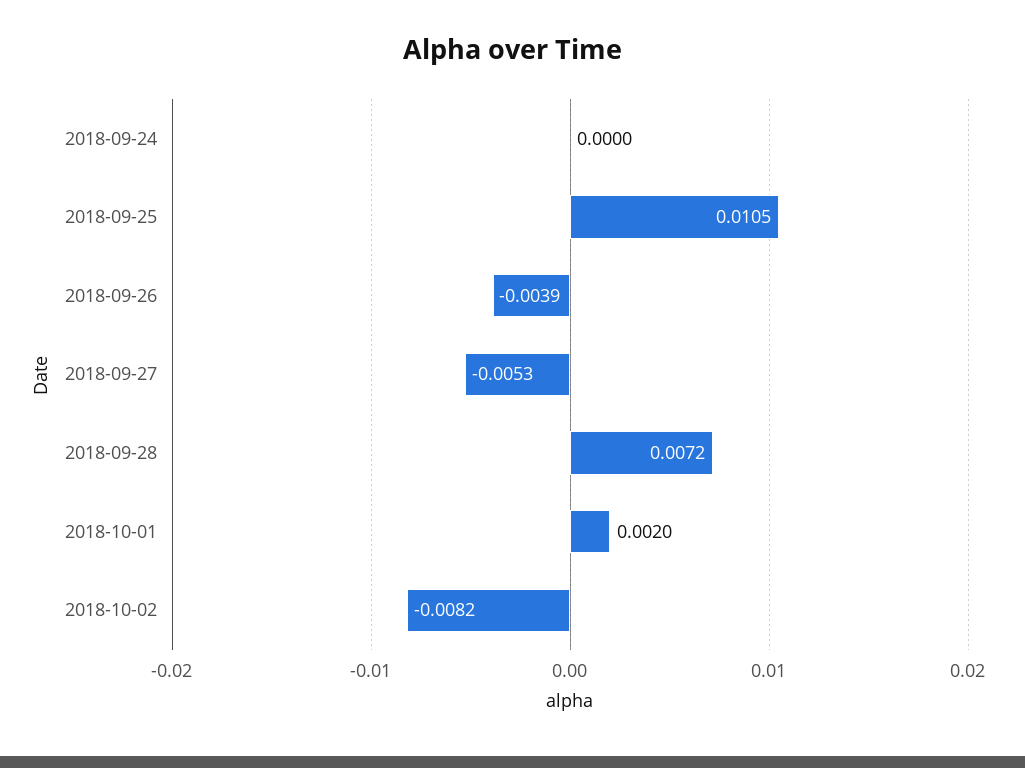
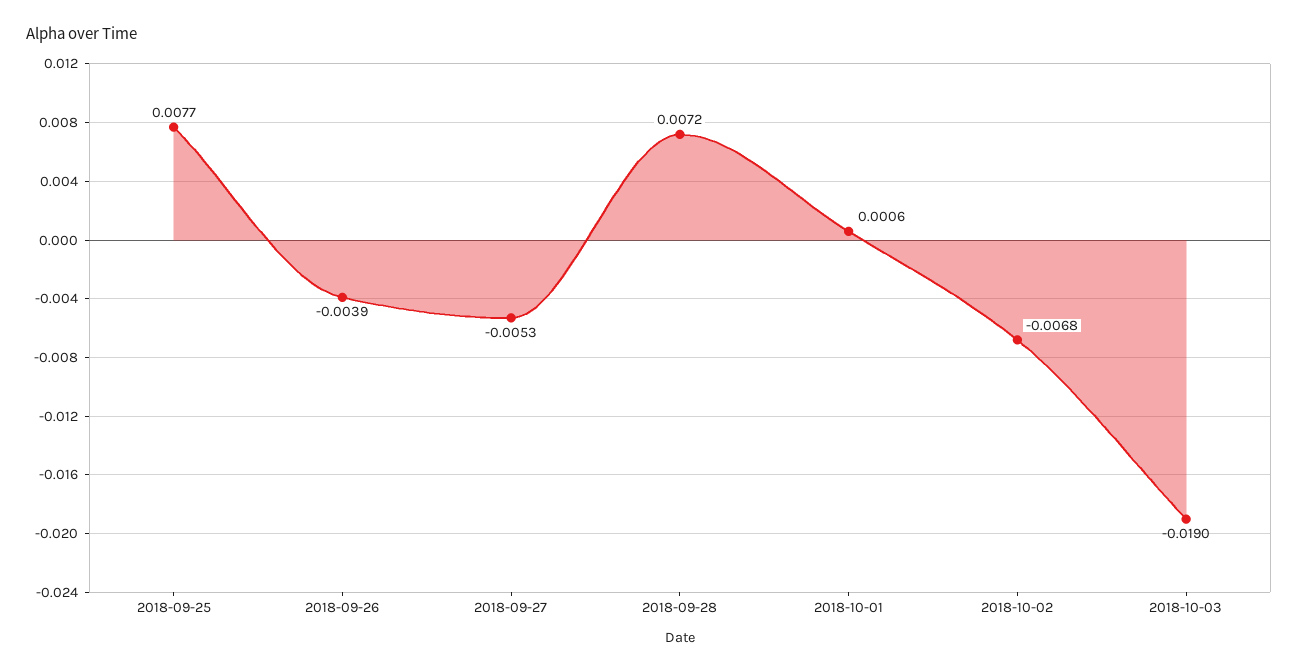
2018-09-24: 0 -> none
2018-09-25: 0.0105 -> 0.0077
2018-10-01: 0.002 -> 0.0006
2018-10-02: -0.0082 -> -0.0068
2018-10-03: none -> -0.019

